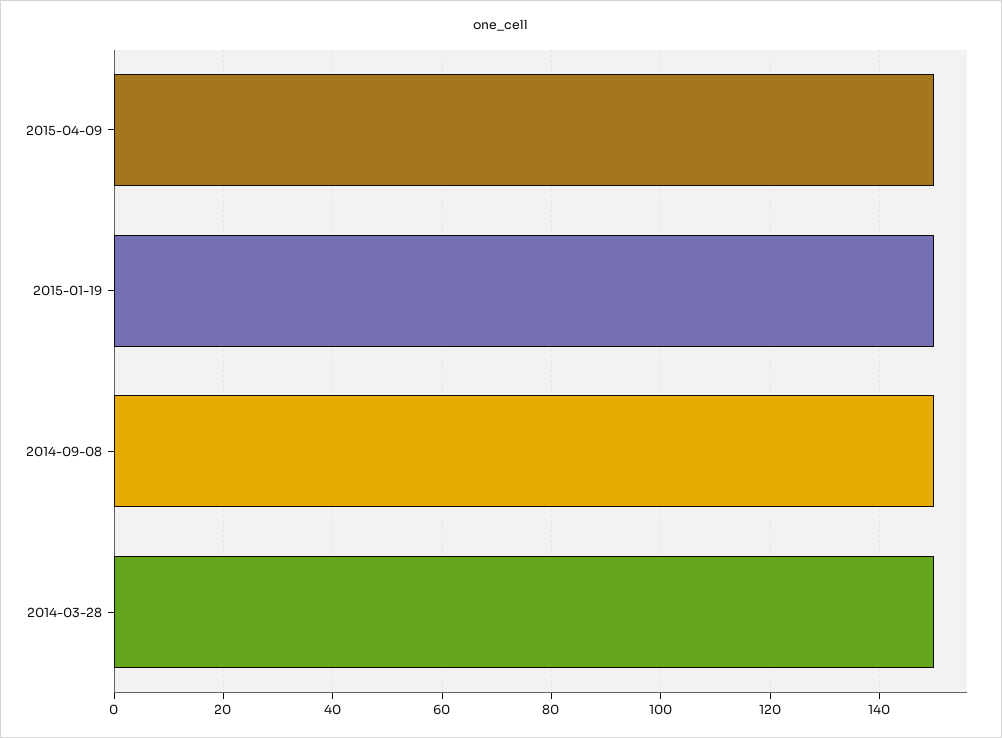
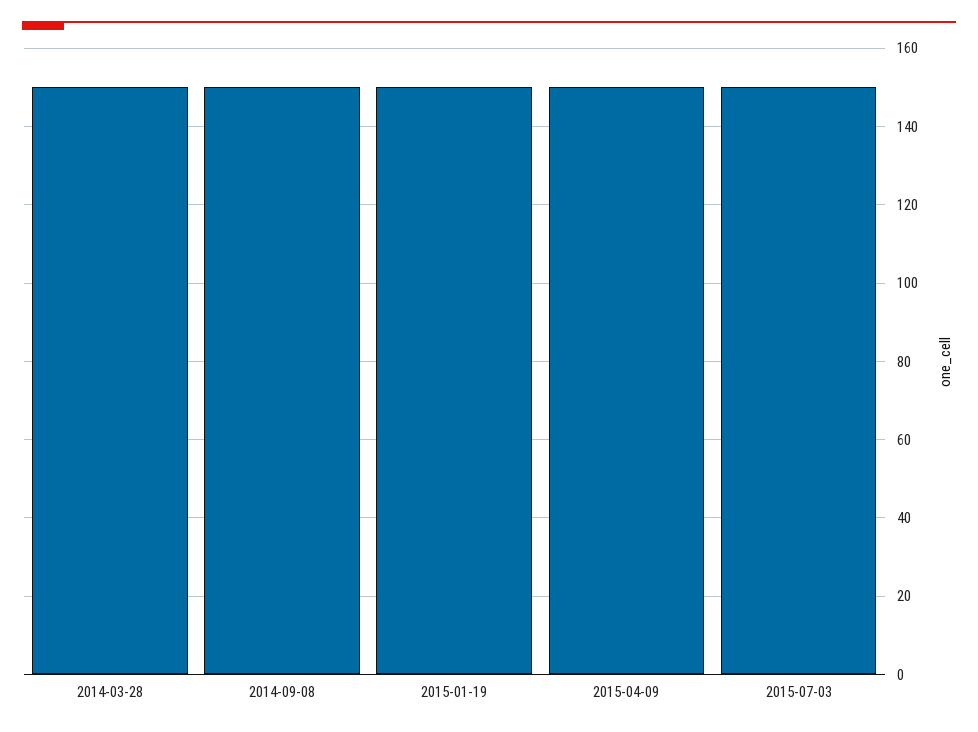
2015-07-03: none -> 150

